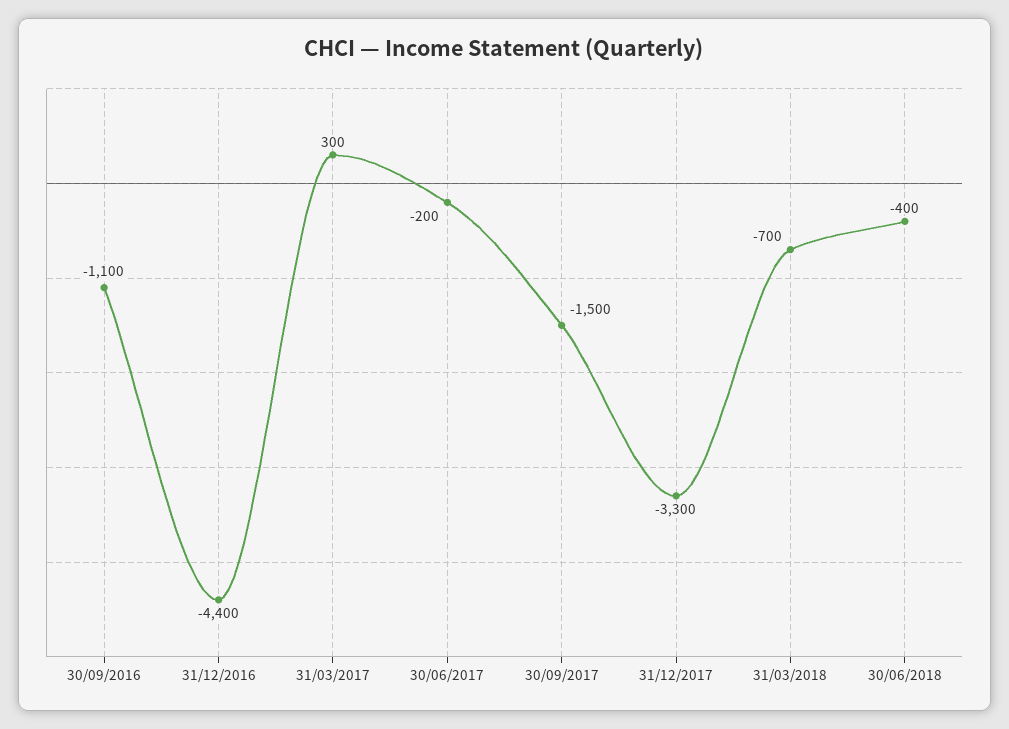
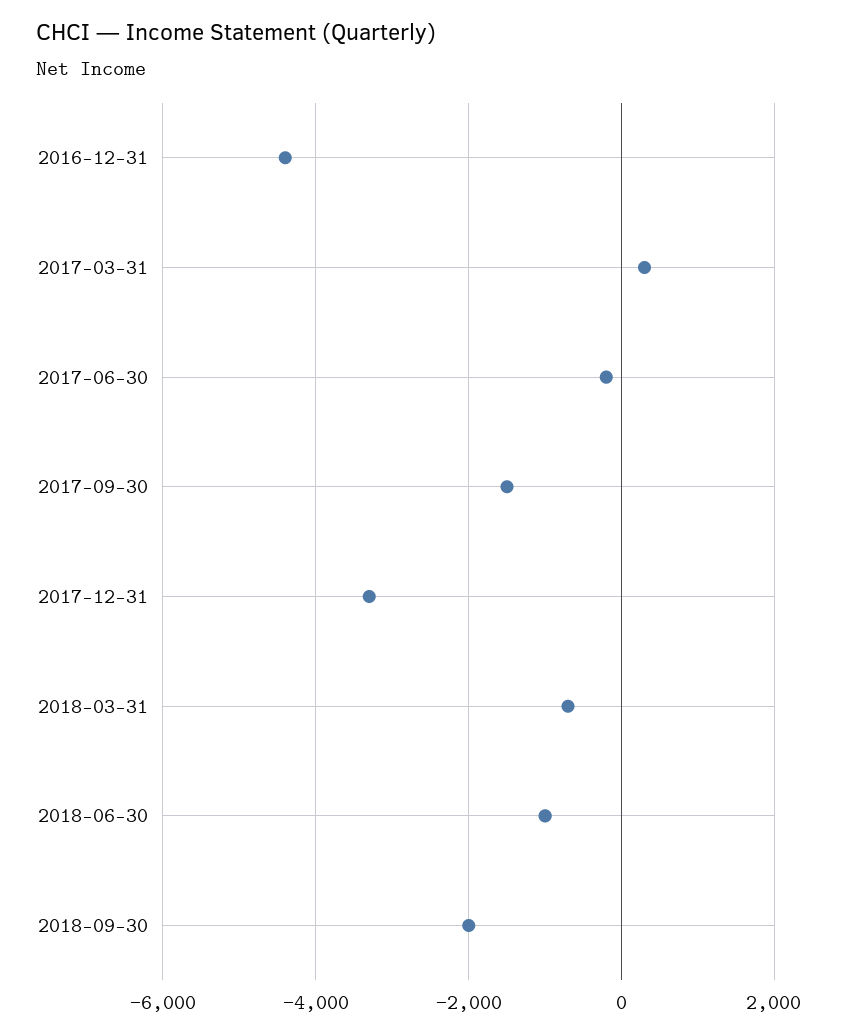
30/09/2016: -1100 -> none
30/06/2018: -400 -> -1000
2018-09-30: none -> -2000

